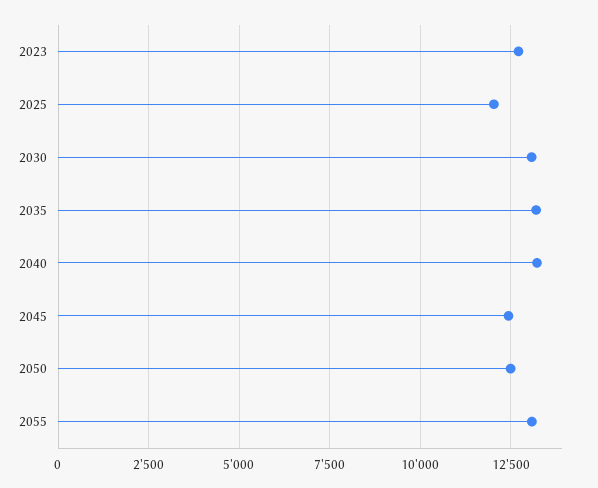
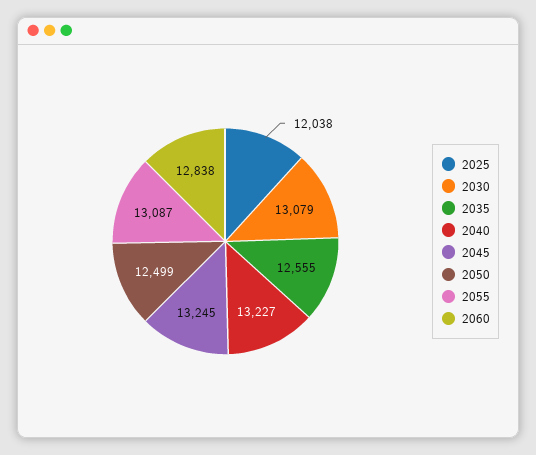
2023: 12750 -> none
2035: 13250 -> 12555
2045: 12500 -> 13245
2060: none -> 12838

